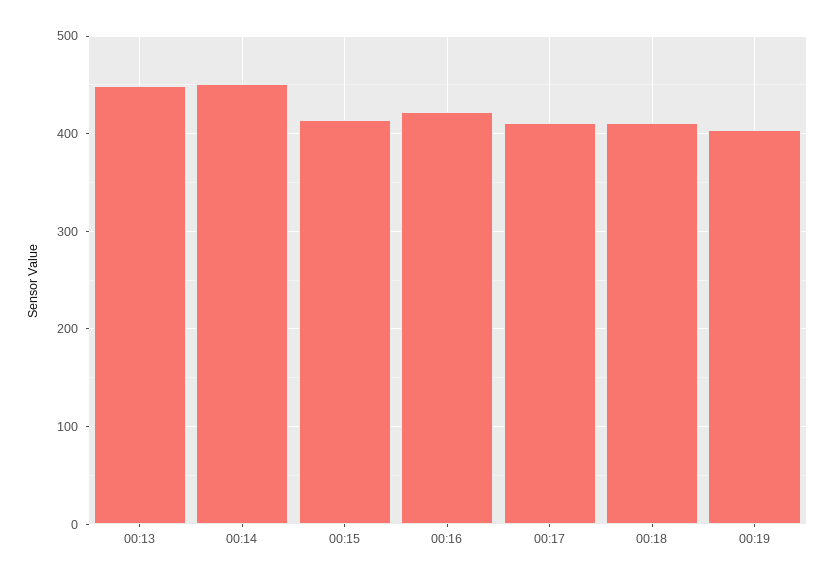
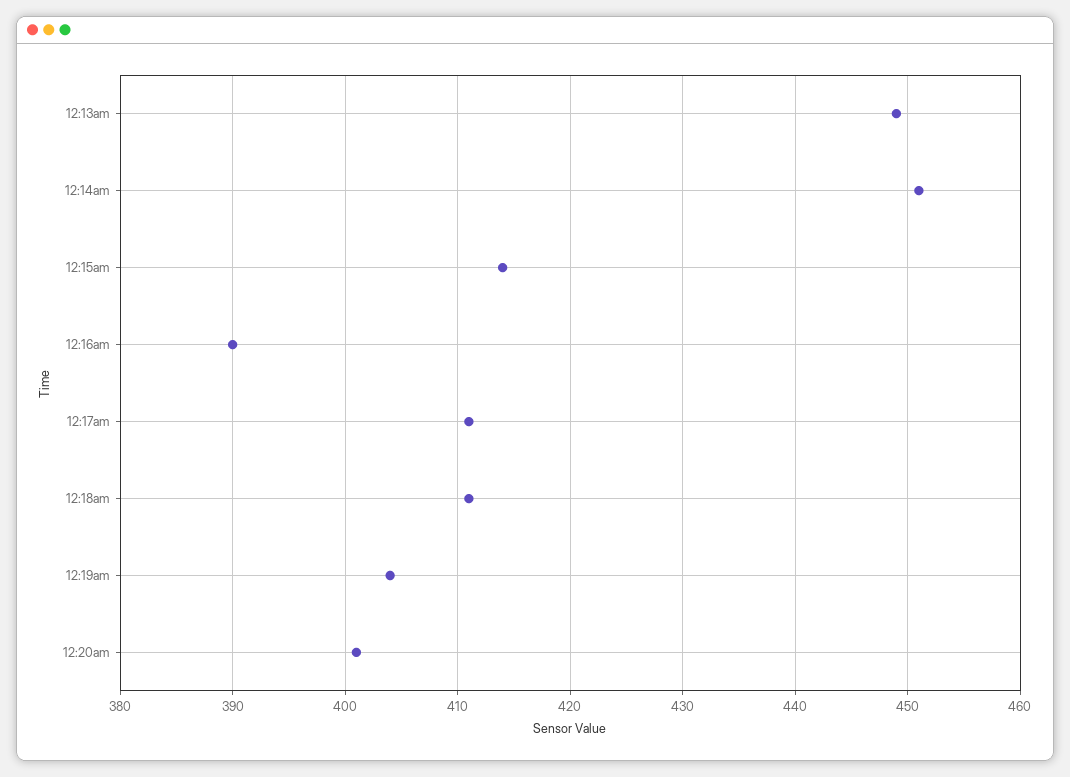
00:16: 420 -> 390
12:20am: none -> 401

